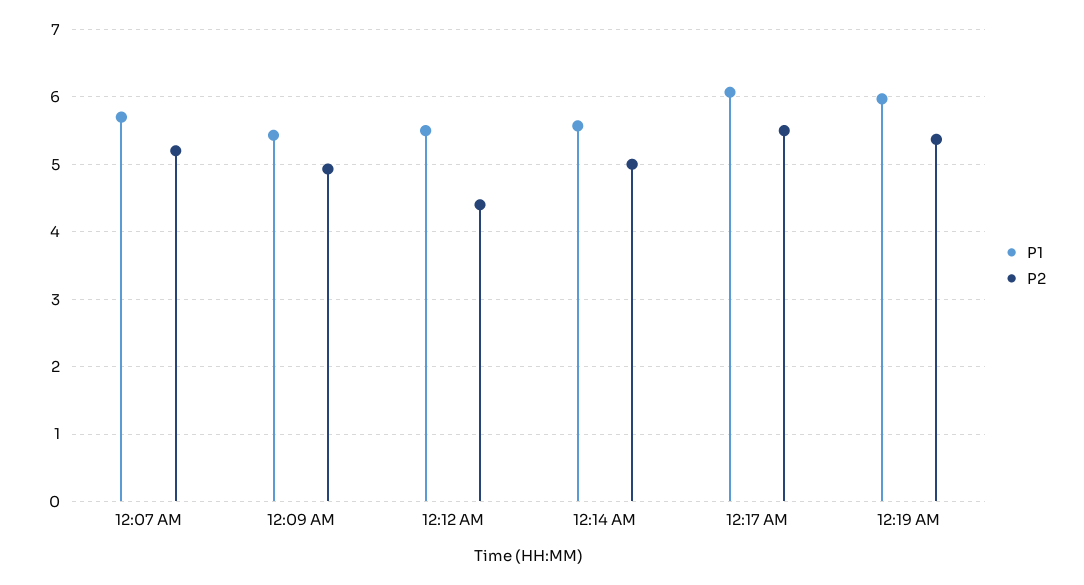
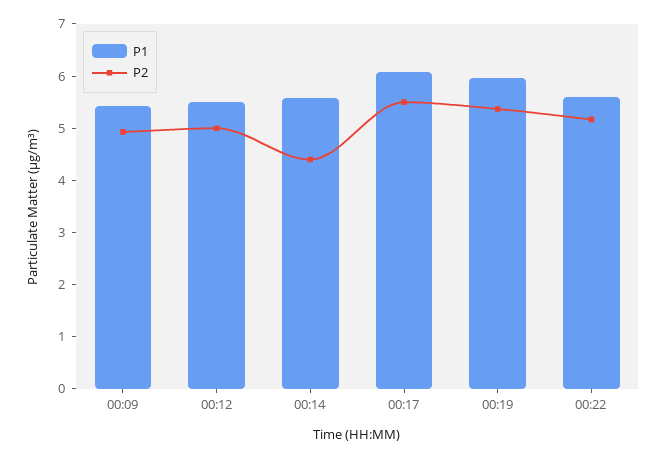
P1, 12:07 AM: 5.7 -> none
P2, 12:07 AM: 5.2 -> none
P2, 12:12 AM: 4.4 -> 5
P2, 12:14 AM: 5 -> 4.4
P1, 00:22: none -> 5.6
P2, 00:22: none -> 5.2

